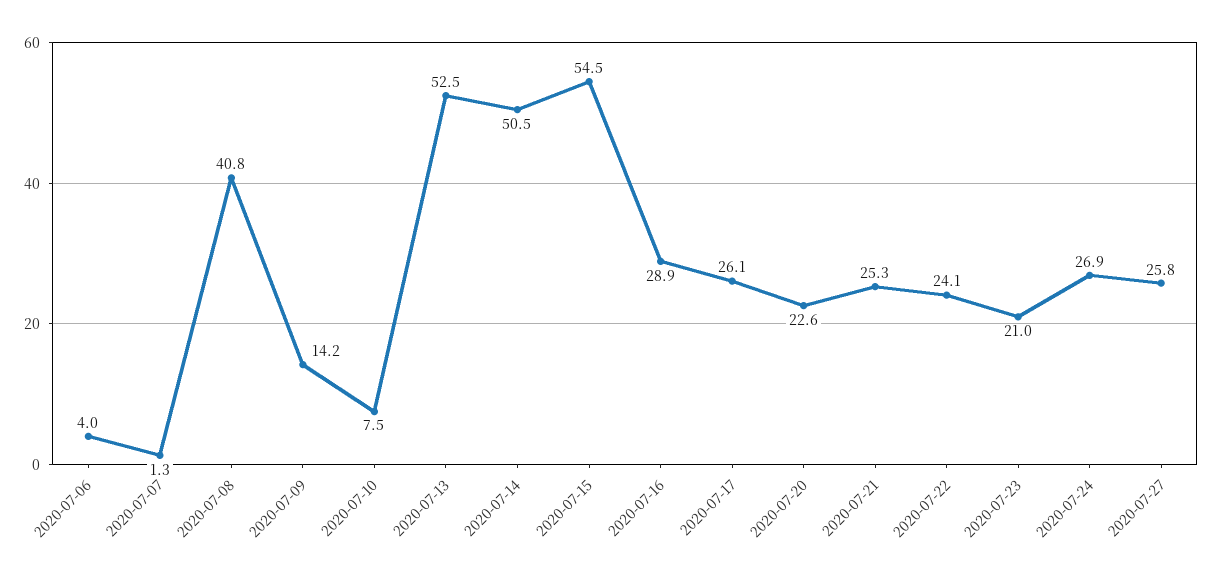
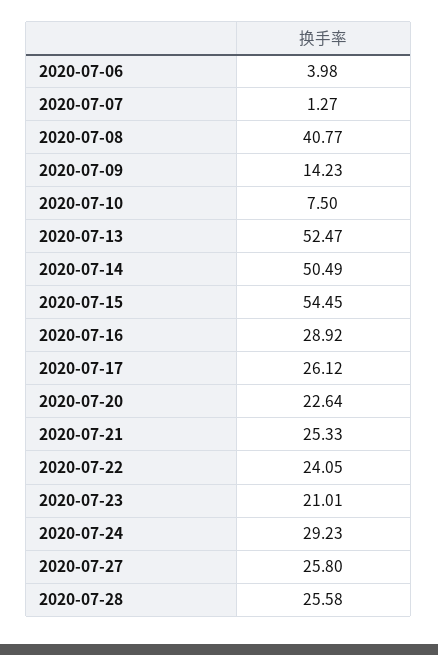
2020-07-24: 26.9 -> 29.23
2020-07-28: none -> 25.58

